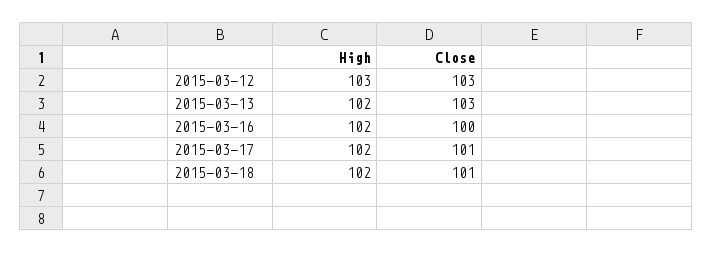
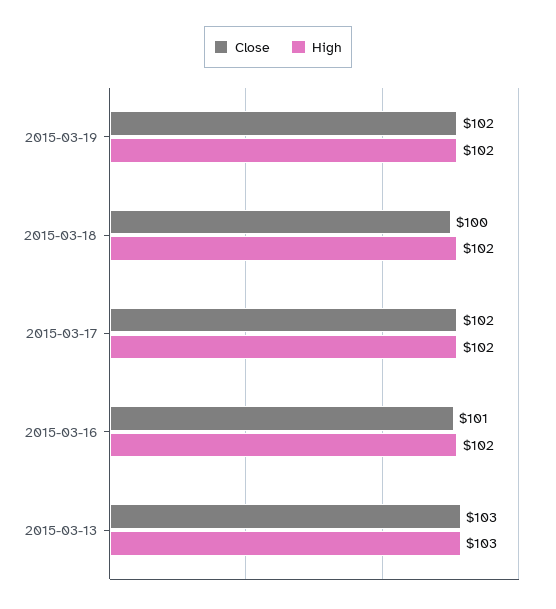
High, 2015-03-12: 103 -> none
Close, 2015-03-12: 103 -> none
High, 2015-03-13: 102 -> 103
Close, 2015-03-16: 100 -> 101
Close, 2015-03-17: 101 -> 102
Close, 2015-03-18: 101 -> 100
Close, 2015-03-19: none -> 102
High, 2015-03-19: none -> 102

